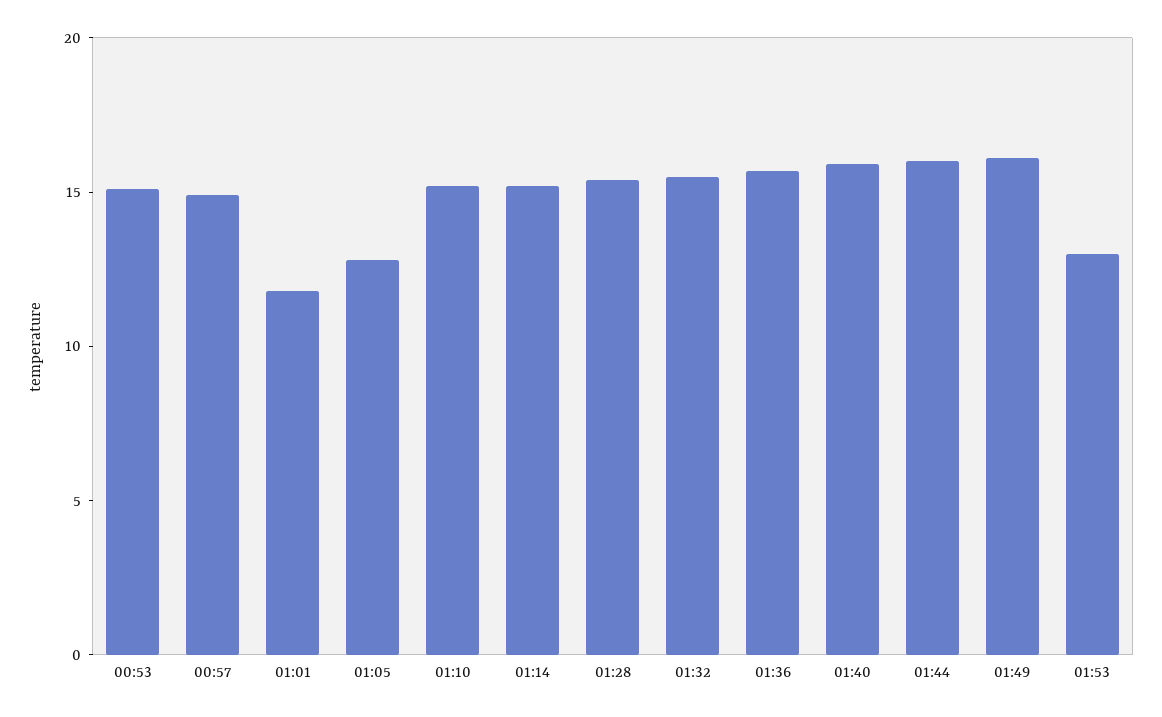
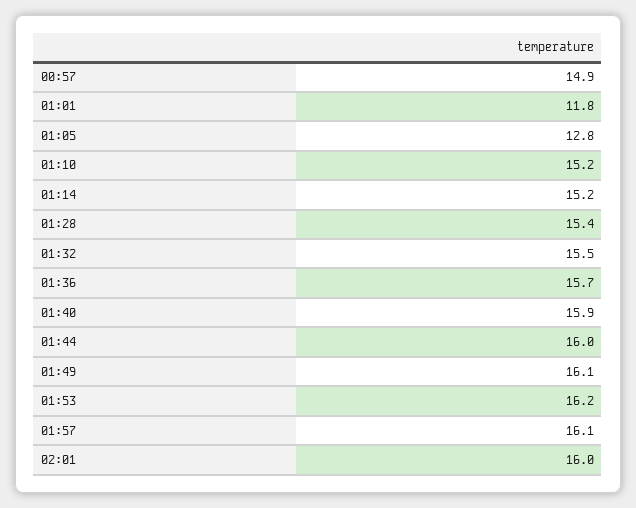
00:53: 15 -> none
01:53: 13 -> 16.2
01:57: none -> 16.1
02:01: none -> 16

